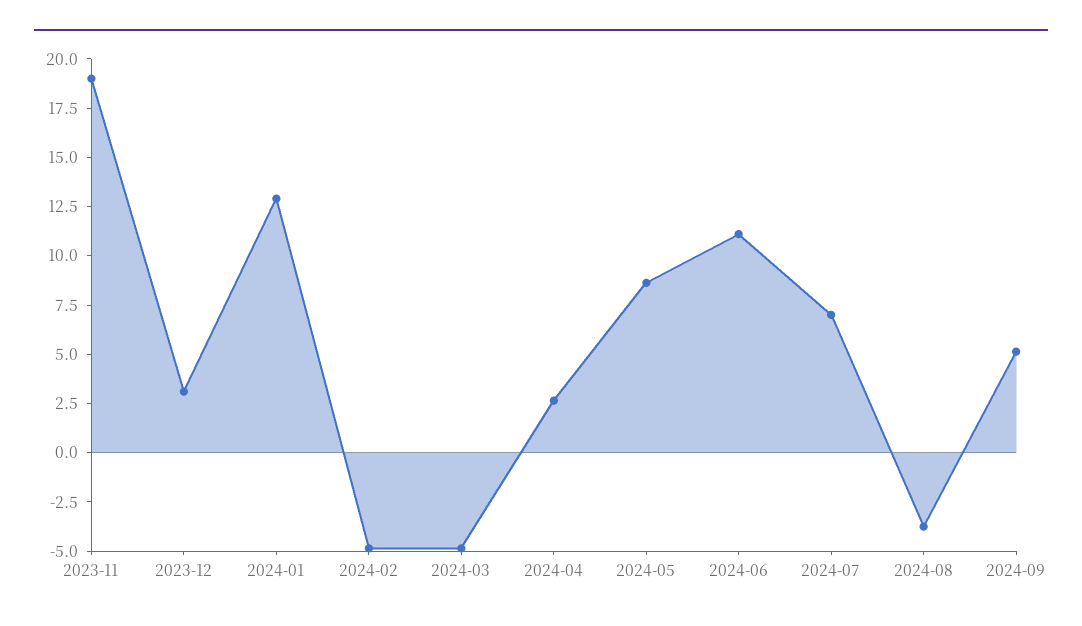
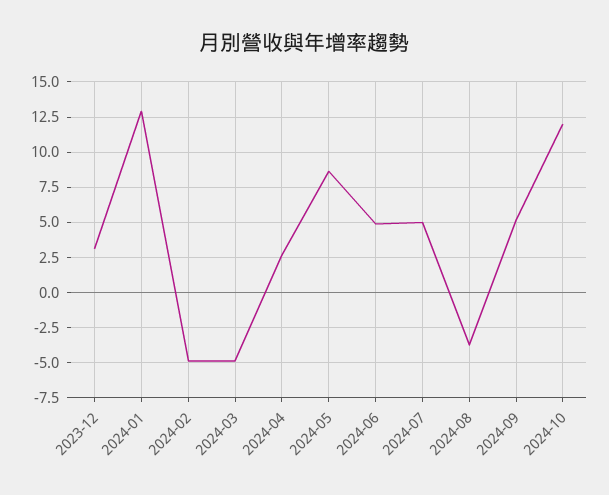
2023-11: 19 -> none
2024-06: 11 -> 5
2024-07: 7 -> 5
2024-10: none -> 12

